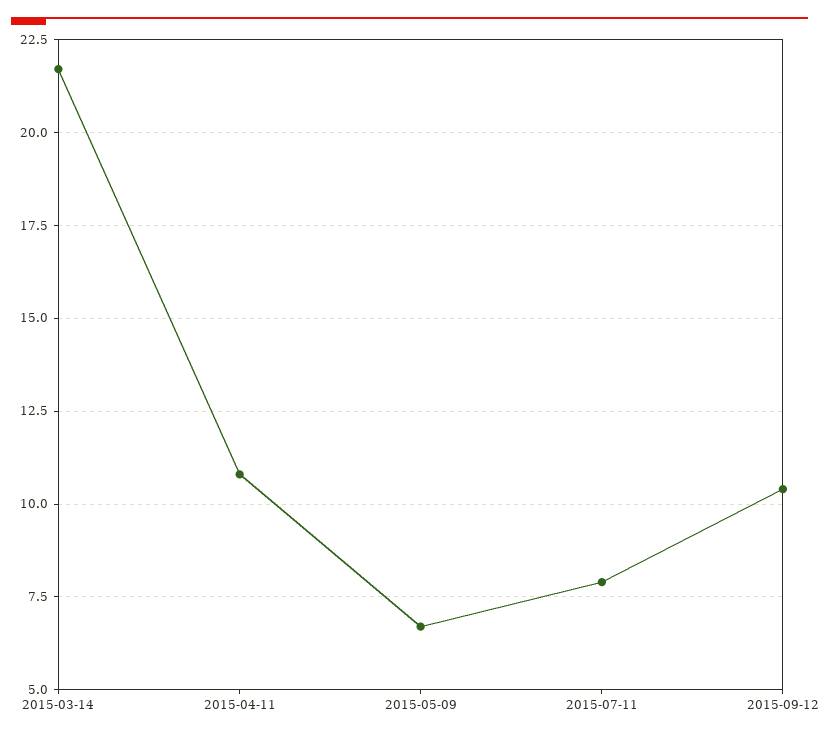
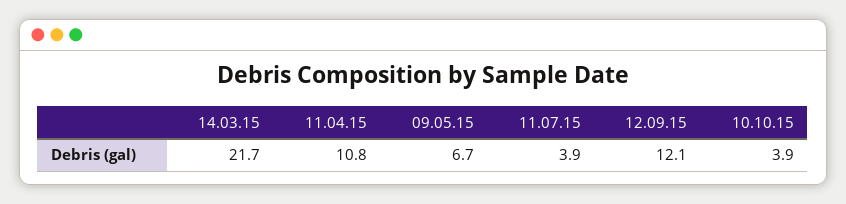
2015-07-11: 8 -> 3.9
2015-09-12: 10.5 -> 12.1
10.10.15: none -> 3.9

